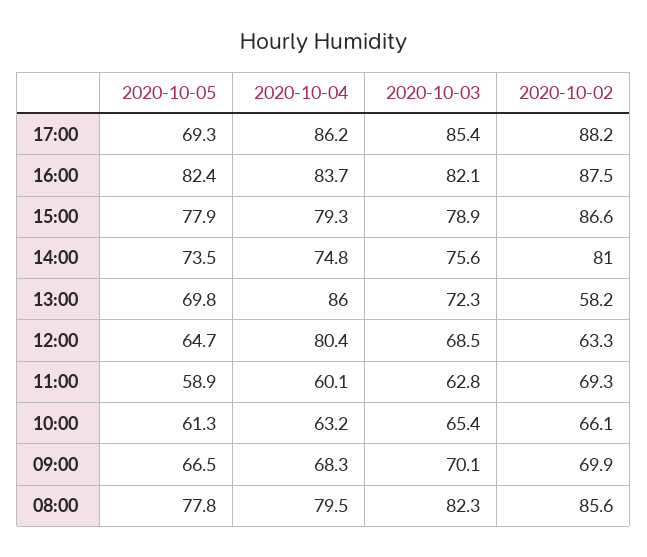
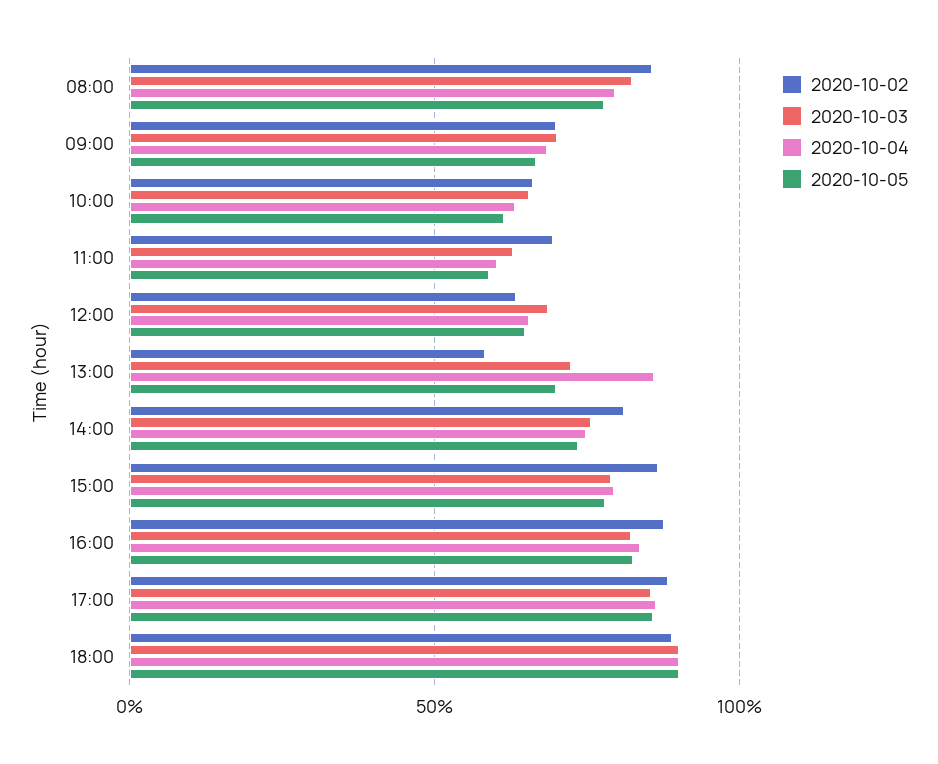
2020-10-05, 17:00: 69.3 -> 85
2020-10-04, 12:00: 80.4 -> 65
2020-10-02, 18:00: none -> 90
2020-10-03, 18:00: none -> 90
2020-10-04, 18:00: none -> 90
2020-10-05, 18:00: none -> 90

